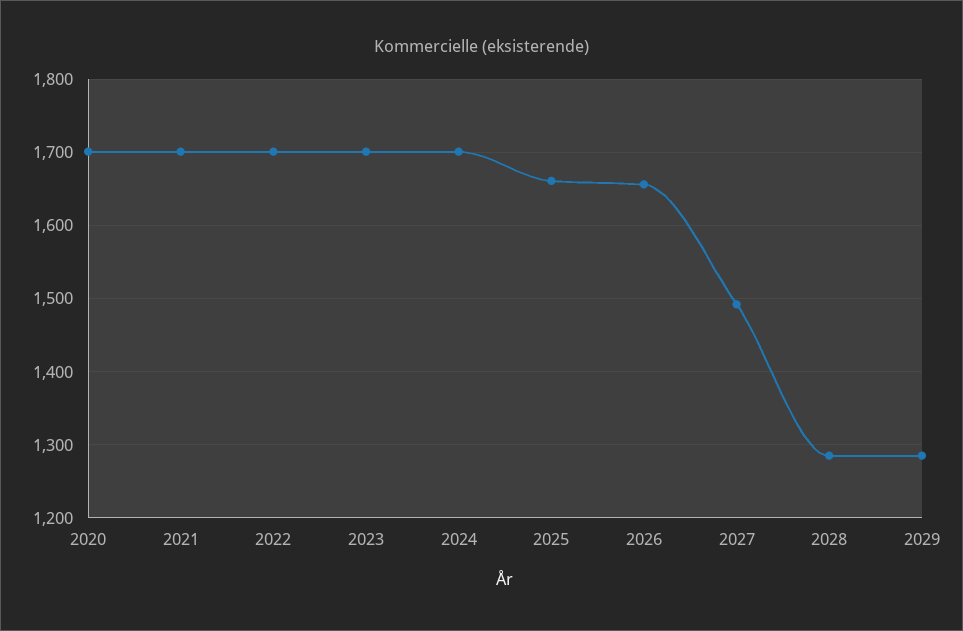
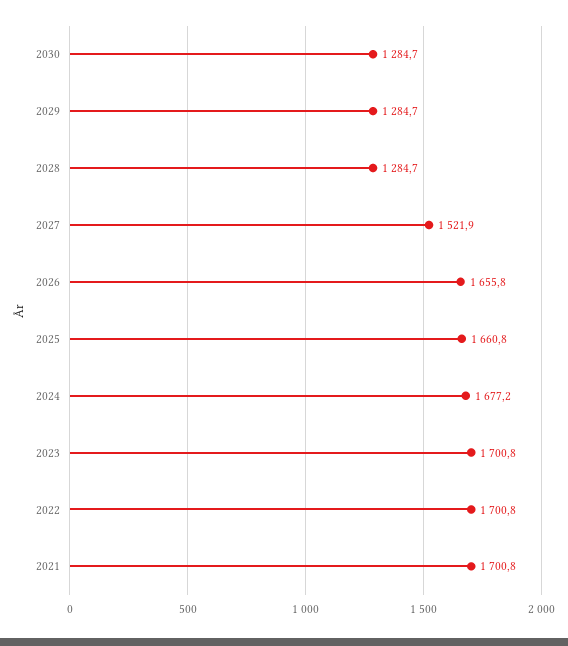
2020: 1700 -> none
2024: 1700 -> 1677.2
2027: 1490 -> 1521.9
2030: none -> 1284.7

